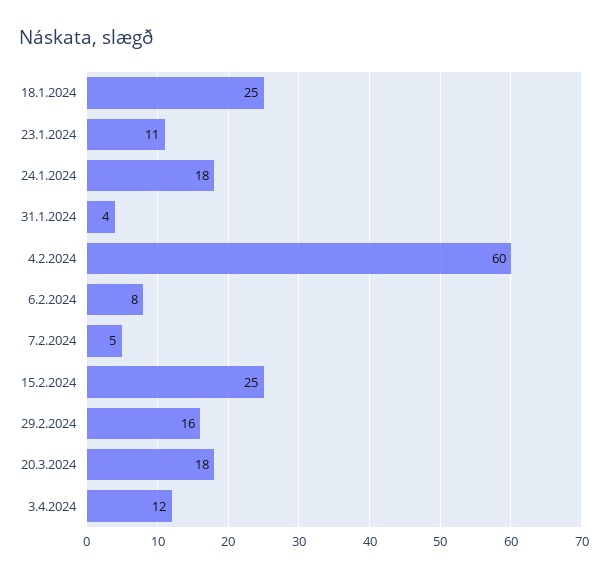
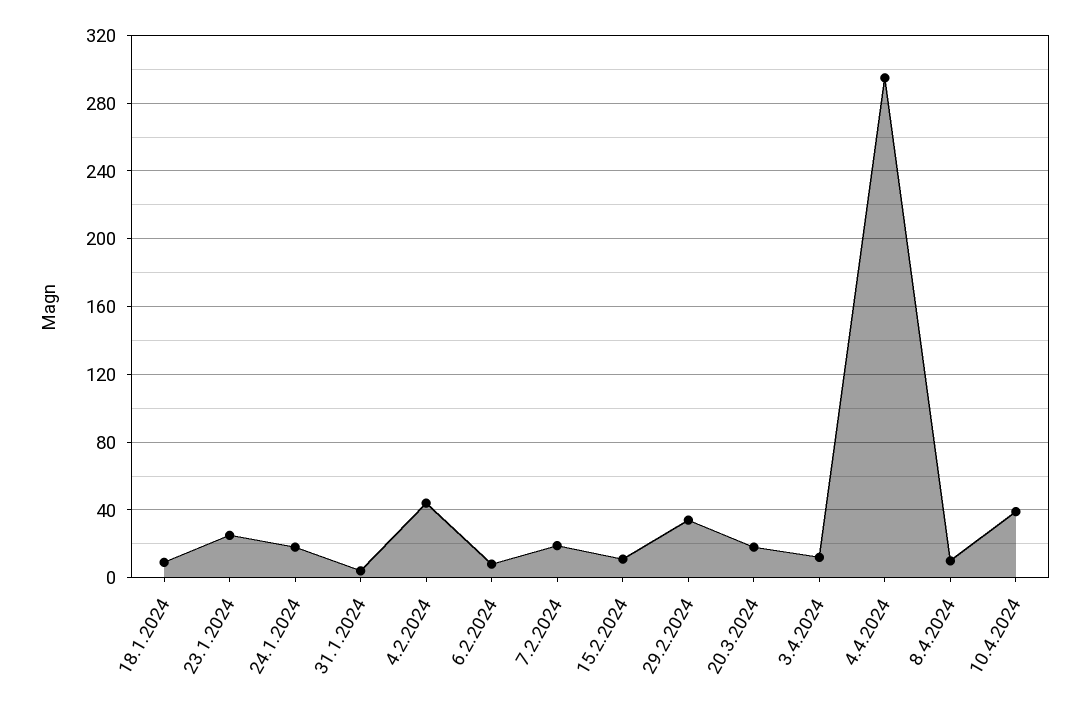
18.1.2024: 25 -> 10
23.1.2024: 11 -> 25
4.2.2024: 60 -> 45
7.2.2024: 5 -> 20
15.2.2024: 25 -> 10
29.2.2024: 16 -> 35
4.4.2024: none -> 295
8.4.2024: none -> 10
10.4.2024: none -> 40

